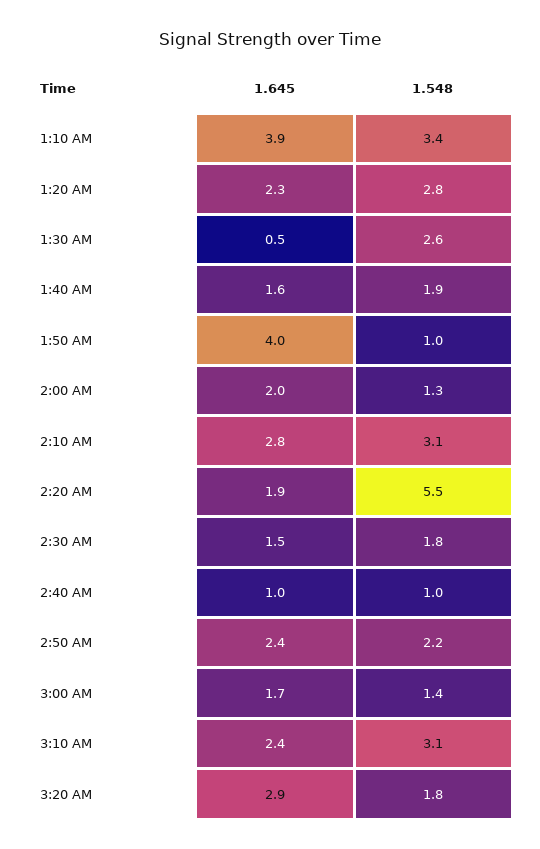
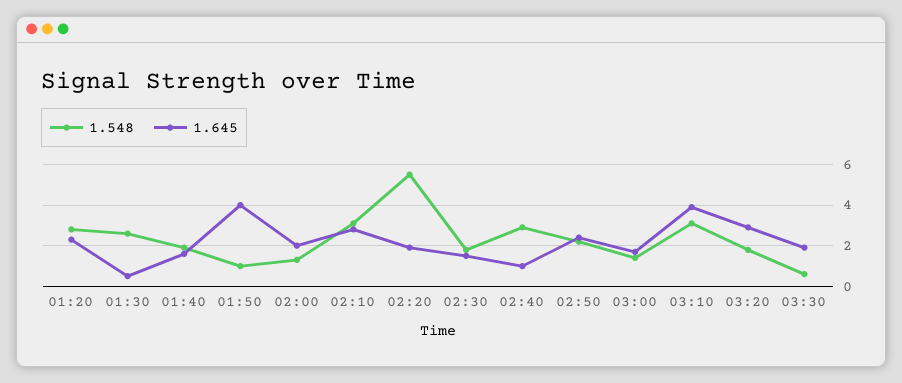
1.645, 1:10 AM: 3.9 -> none
1.548, 1:10 AM: 3.4 -> none
1.548, 2:40 AM: 1 -> 3
1.645, 3:10 AM: 2.4 -> 4
1.548, 03:30: none -> 0.5
1.645, 03:30: none -> 2

